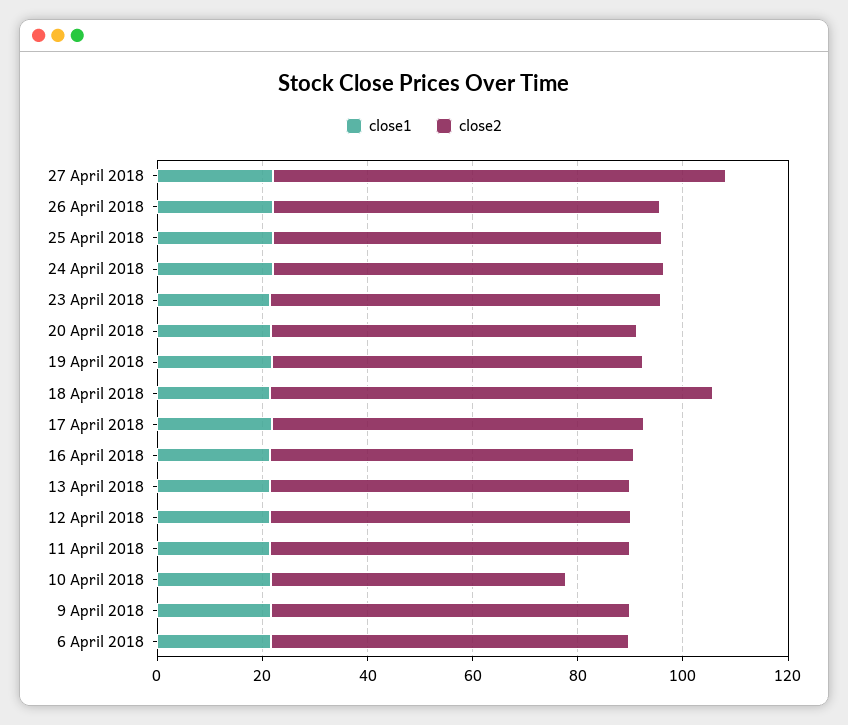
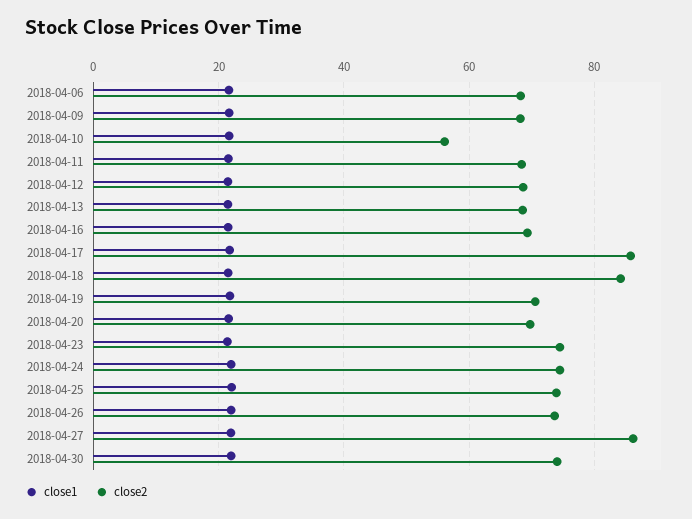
close2, 17 April 2018: 70 -> 86
close1, 2018-04-30: none -> 22
close2, 2018-04-30: none -> 74

